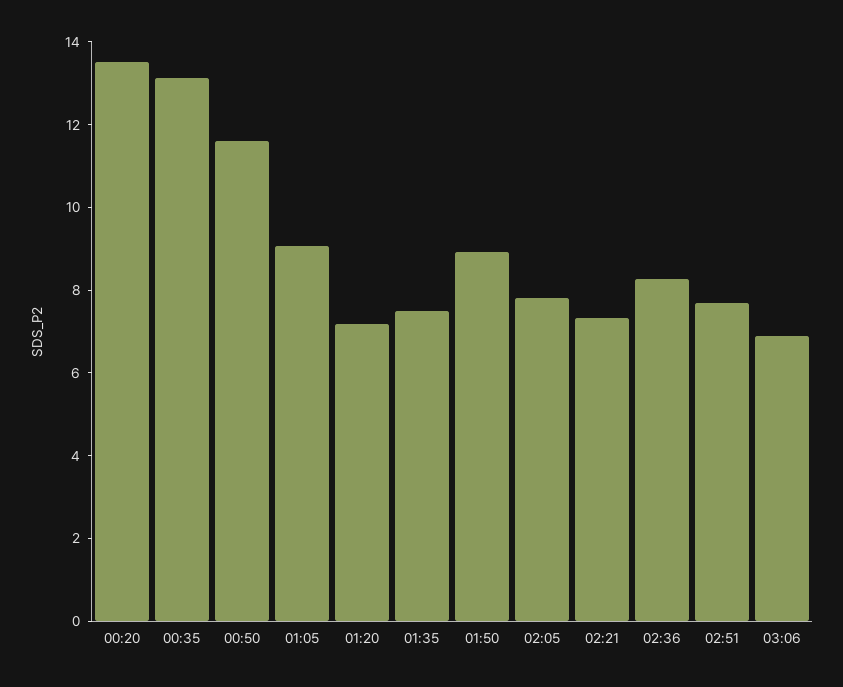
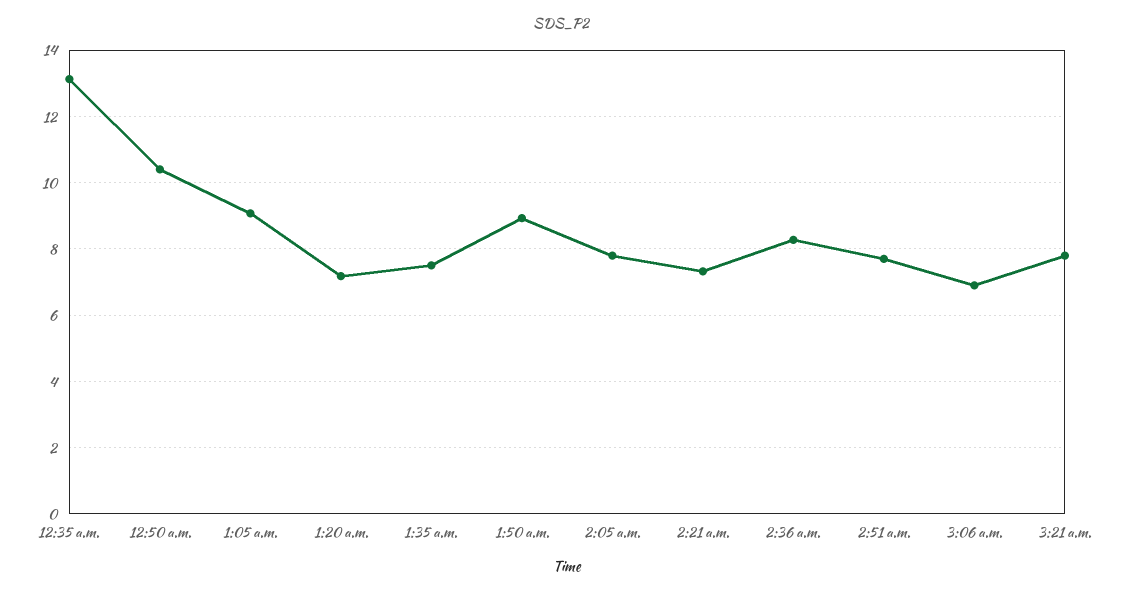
00:20: 13.5 -> none
00:50: 11.5 -> 10.4
3:21 a.m.: none -> 7.8

